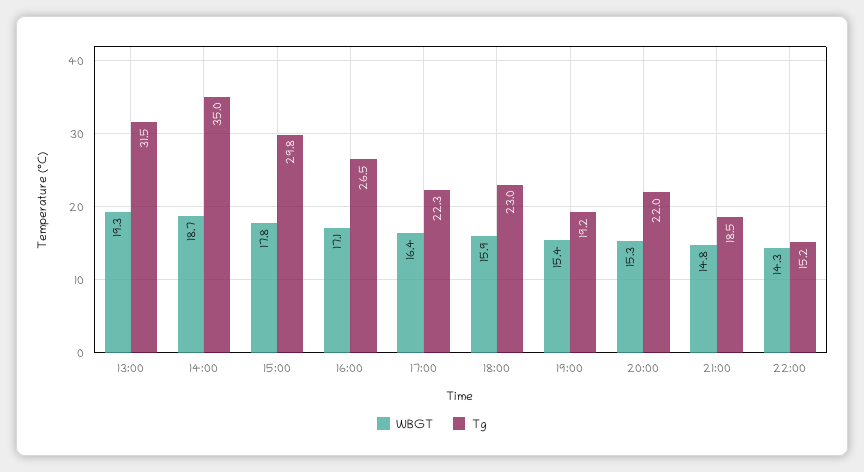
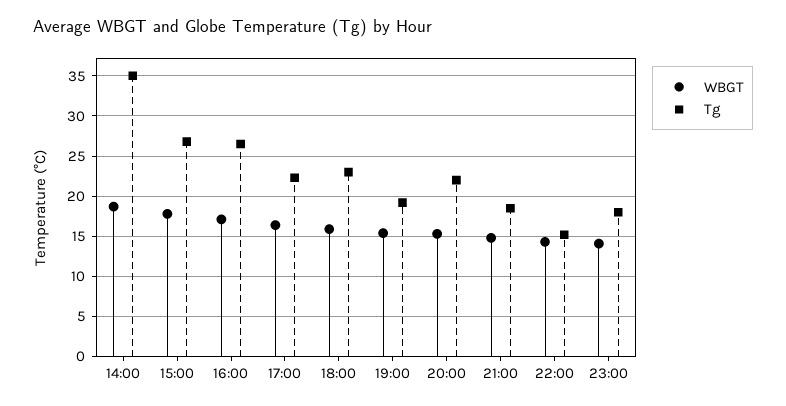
WBGT, 13:00: 19.3 -> none
Tg, 13:00: 31.5 -> none
Tg, 15:00: 29.8 -> 27
WBGT, 23:00: none -> 14
Tg, 23:00: none -> 18

